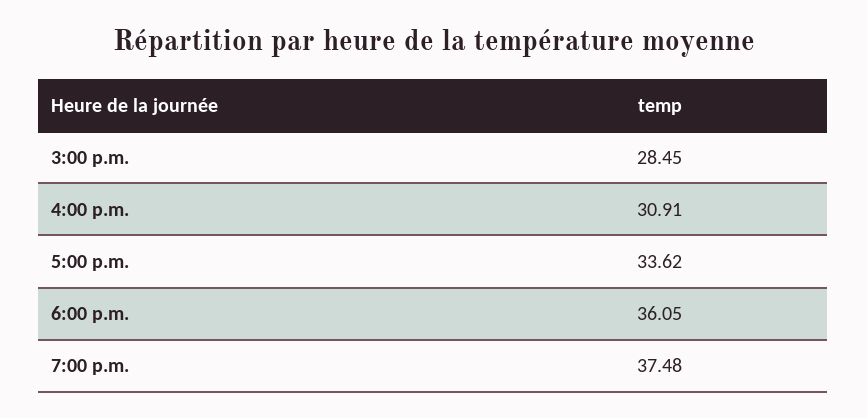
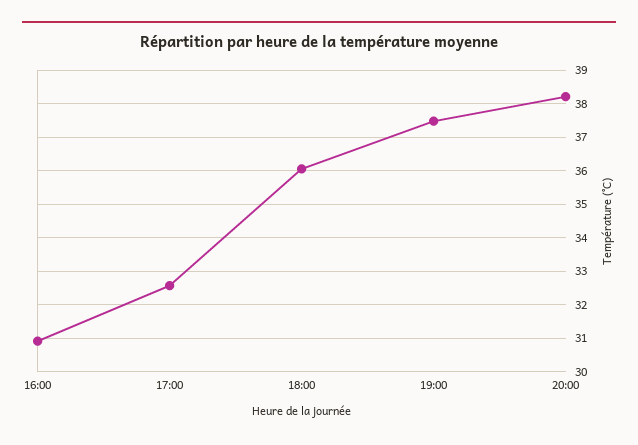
3:00 p.m.: 28.45 -> none
5:00 p.m.: 33.62 -> 32.6
20:00: none -> 38.2

